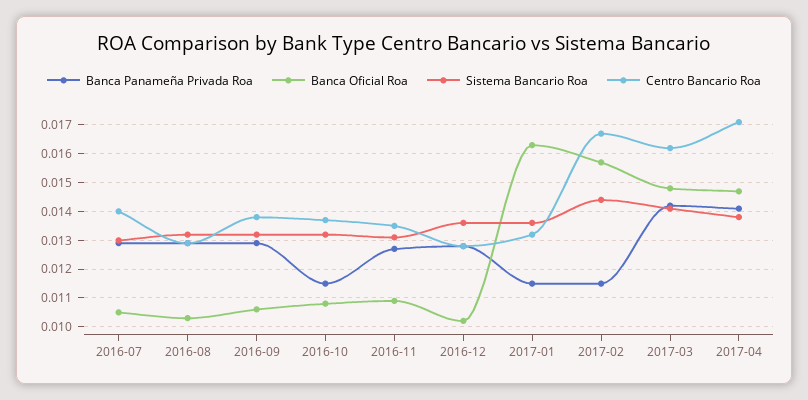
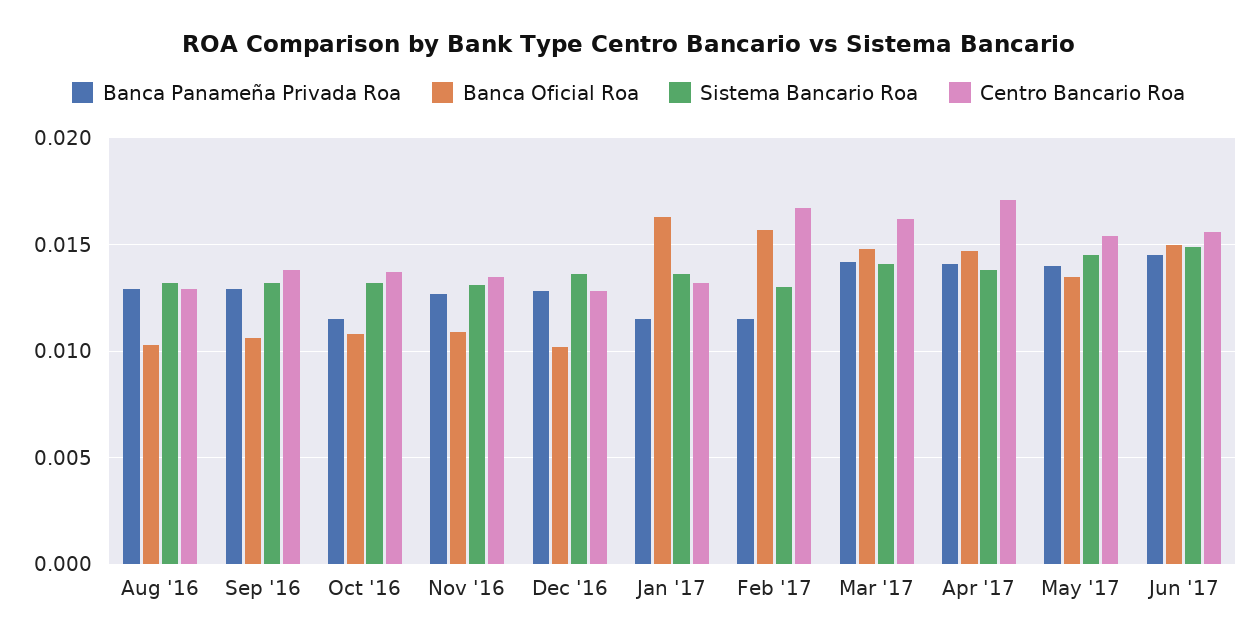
Banca Panameña Privada Roa, 2016-07: 0.013 -> none
Banca Oficial Roa, 2016-07: 0.0105 -> none
Sistema Bancario Roa, 2016-07: 0.013 -> none
Centro Bancario Roa, 2016-07: 0.014 -> none
Sistema Bancario Roa, 2017-02: 0.0145 -> 0.013
Banca Panameña Privada Roa, May '17: none -> 0.014
Banca Oficial Roa, May '17: none -> 0.0135
Sistema Bancario Roa, May '17: none -> 0.0145
Centro Bancario Roa, May '17: none -> 0.0155
Banca Panameña Privada Roa, Jun '17: none -> 0.0145
Banca Oficial Roa, Jun '17: none -> 0.015
Sistema Bancario Roa, Jun '17: none -> 0.015
Centro Bancario Roa, Jun '17: none -> 0.0155

